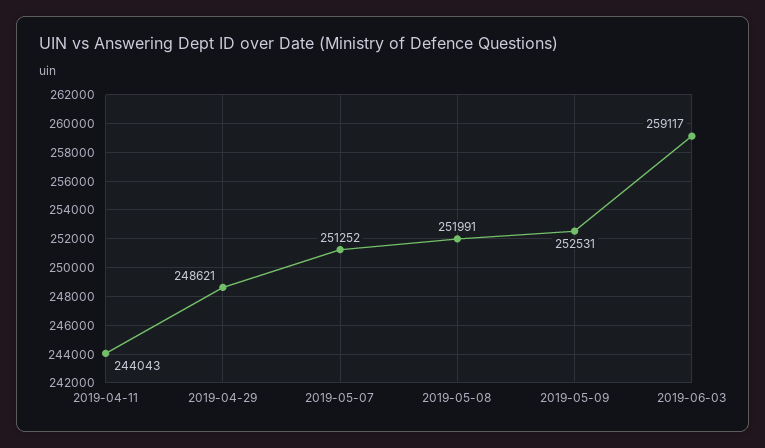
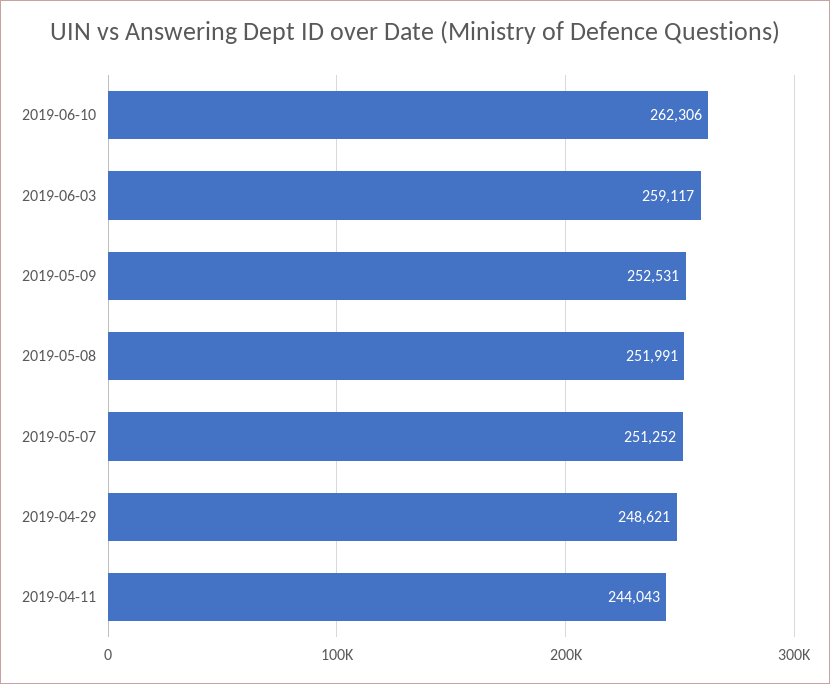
2019-06-10: none -> 262306

